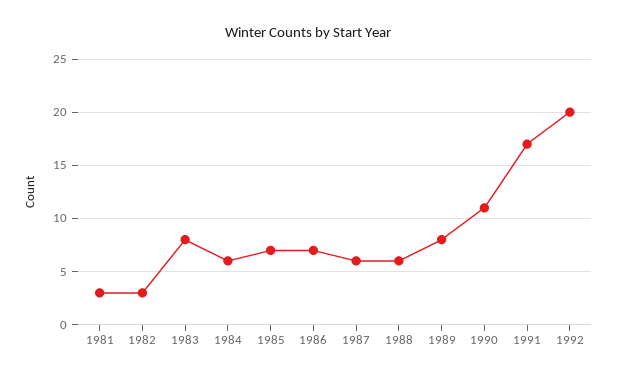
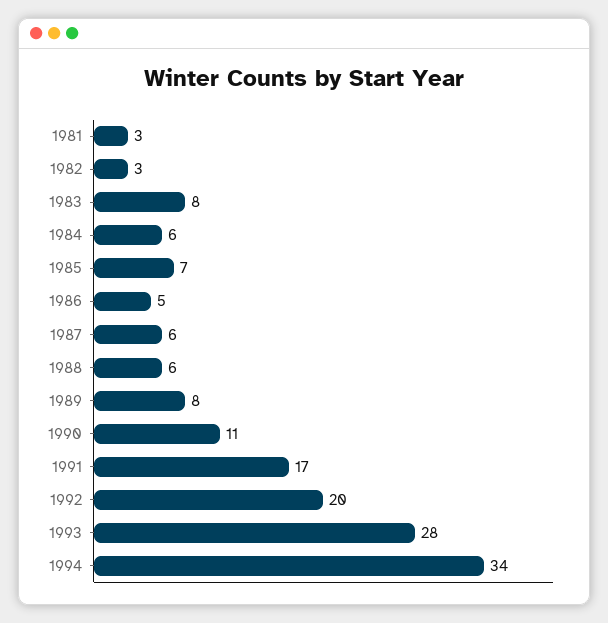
1986: 7 -> 5
1993: none -> 28
1994: none -> 34

